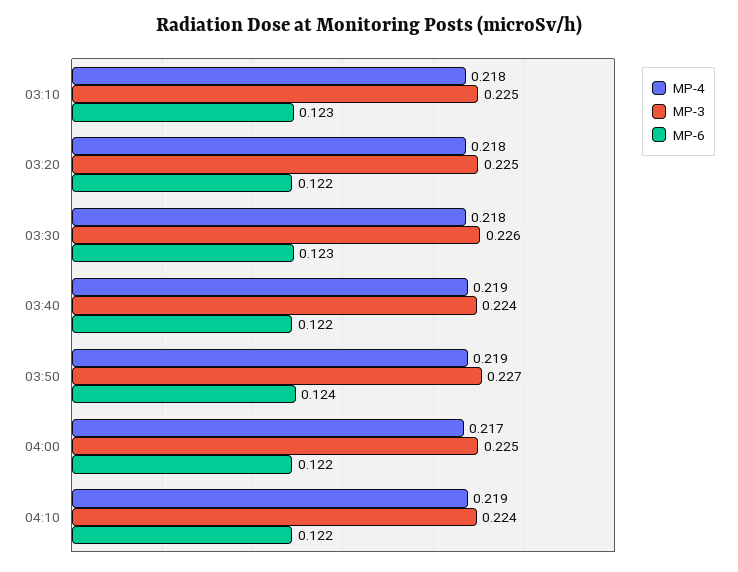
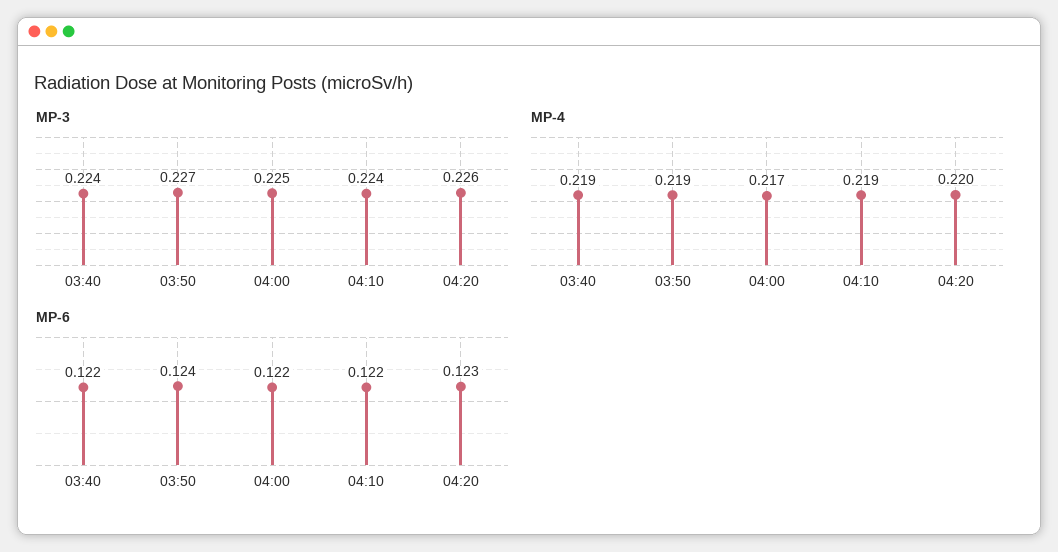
MP-4, 03:10: 0.218 -> none
MP-3, 03:10: 0.225 -> none
MP-6, 03:10: 0.123 -> none
MP-4, 03:20: 0.218 -> none
MP-3, 03:20: 0.225 -> none
MP-6, 03:20: 0.122 -> none
MP-4, 03:30: 0.218 -> none
MP-3, 03:30: 0.226 -> none
MP-6, 03:30: 0.123 -> none
MP-3, 04:20: none -> 0.226
MP-4, 04:20: none -> 0.22
MP-6, 04:20: none -> 0.123

